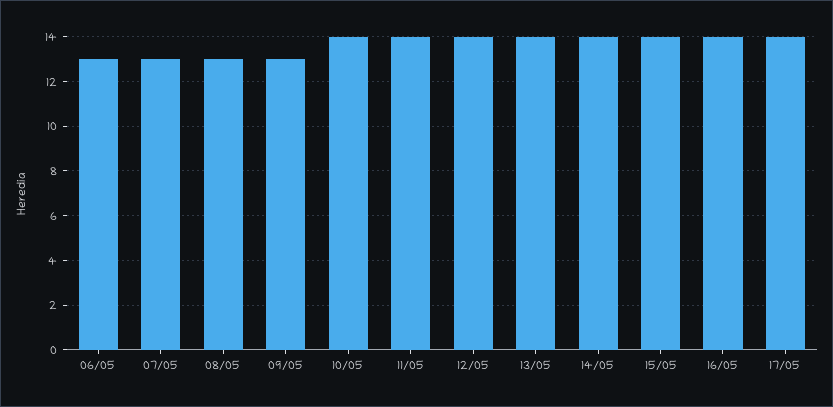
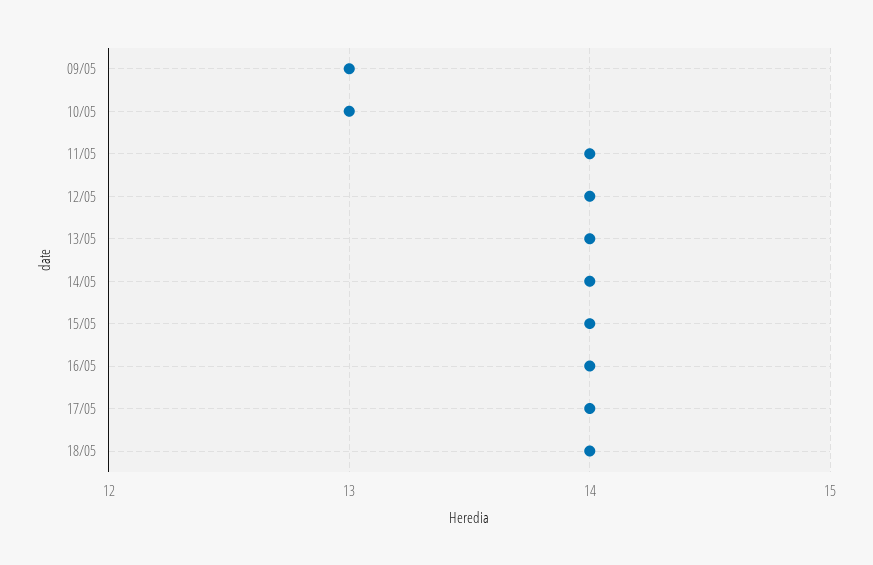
06/05: 13 -> none
07/05: 13 -> none
08/05: 13 -> none
10/05: 14 -> 13
18/05: none -> 14

